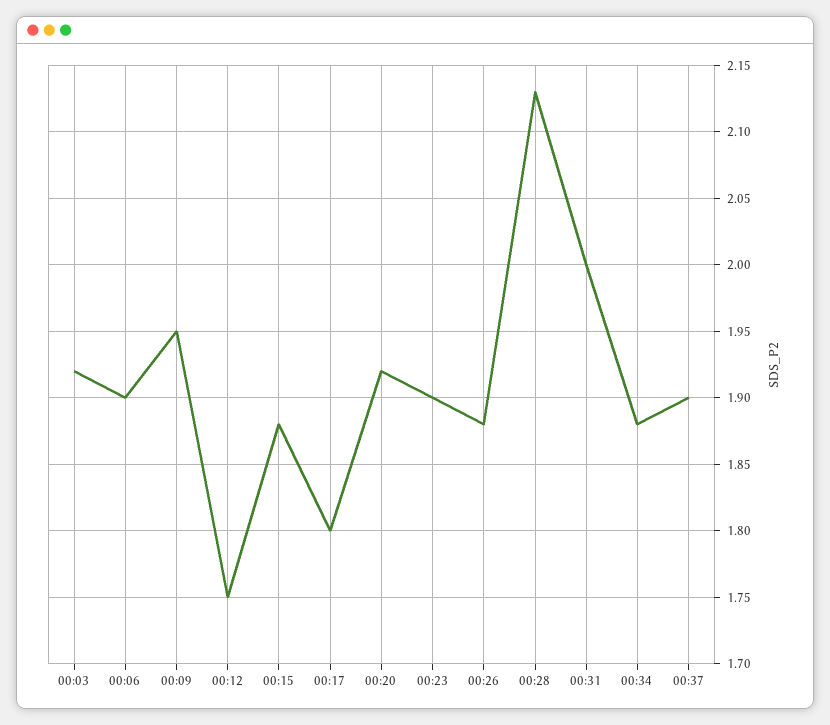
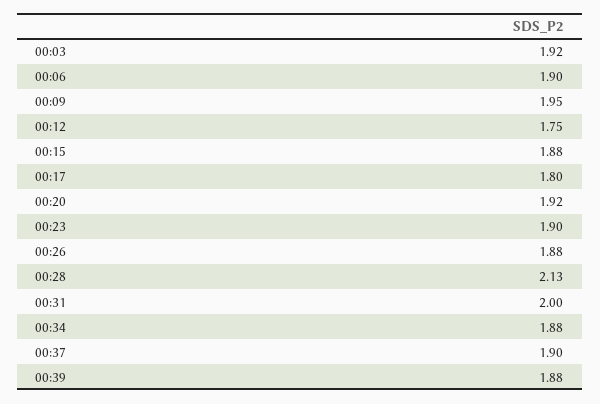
00:39: none -> 1.88

